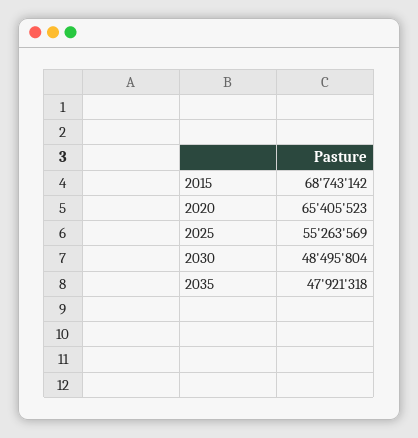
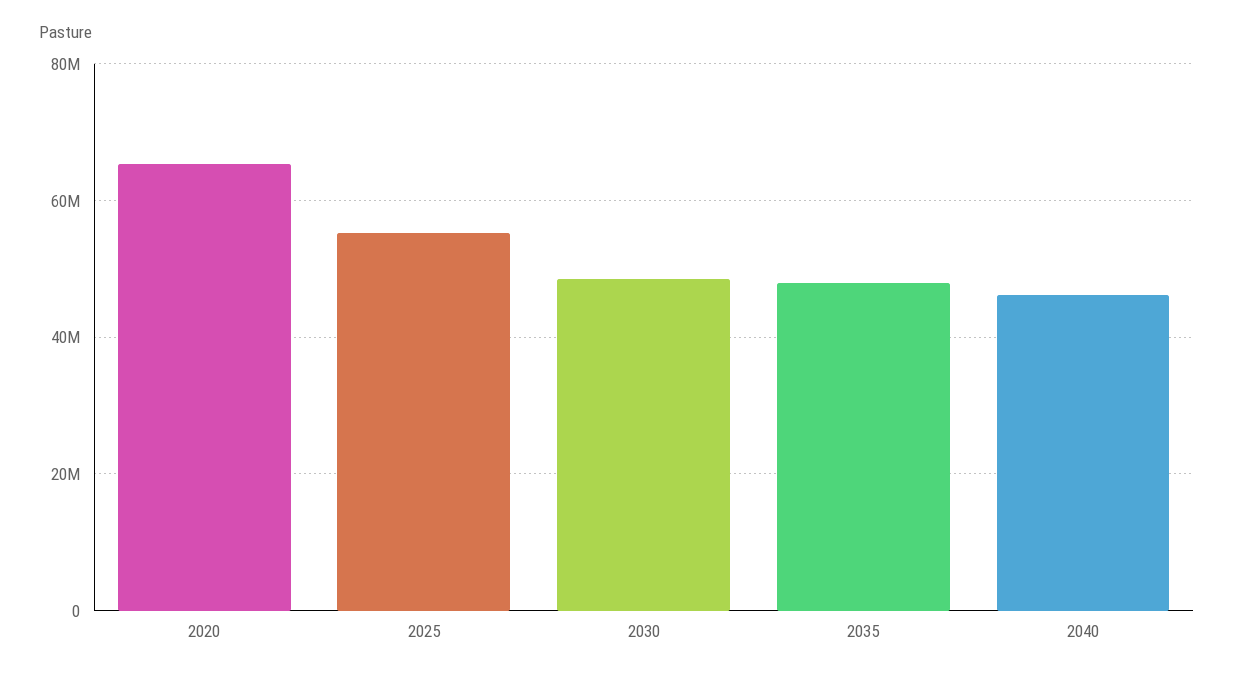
2015: 68743142 -> none
2040: none -> 46000000

